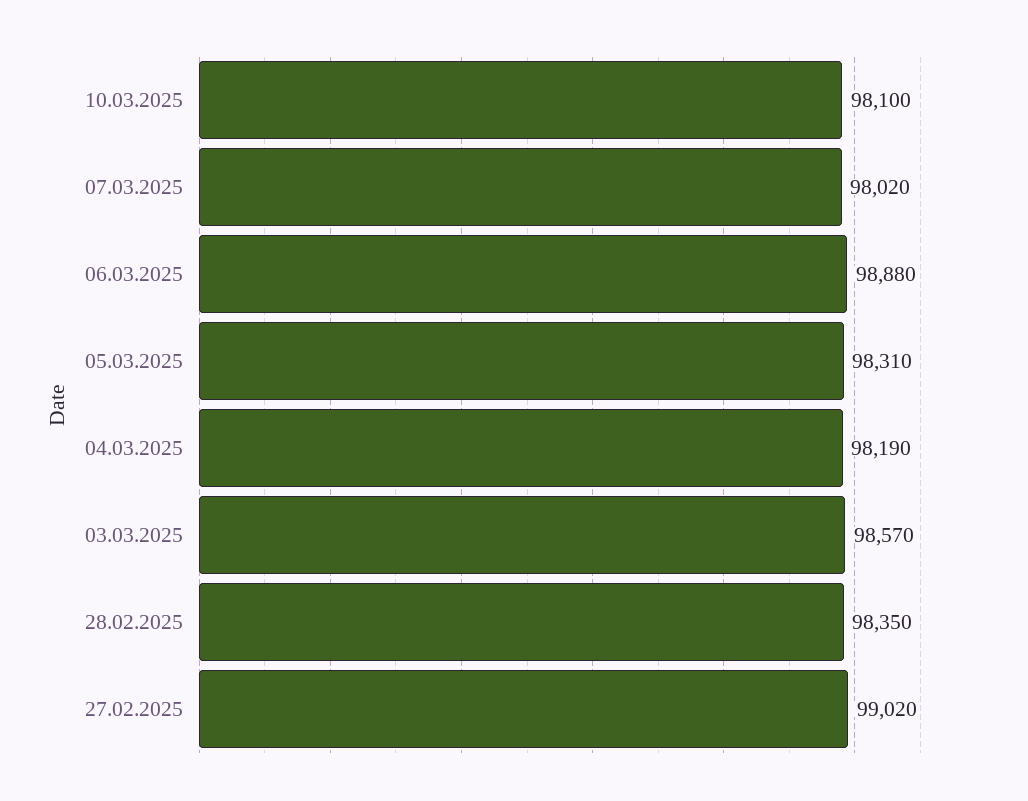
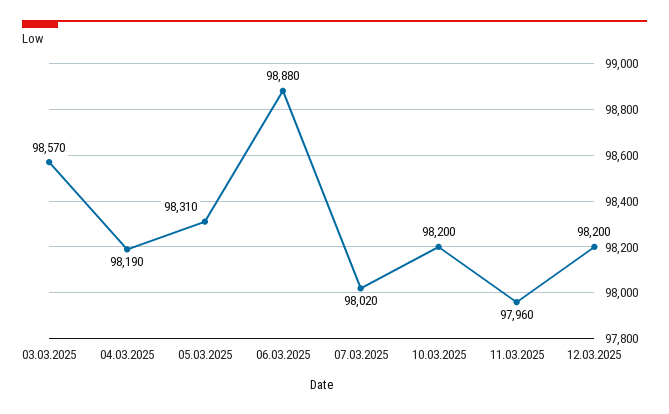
10.03.2025: 98100 -> 98200
28.02.2025: 98350 -> none
27.02.2025: 99020 -> none
11.03.2025: none -> 97960
12.03.2025: none -> 98200

